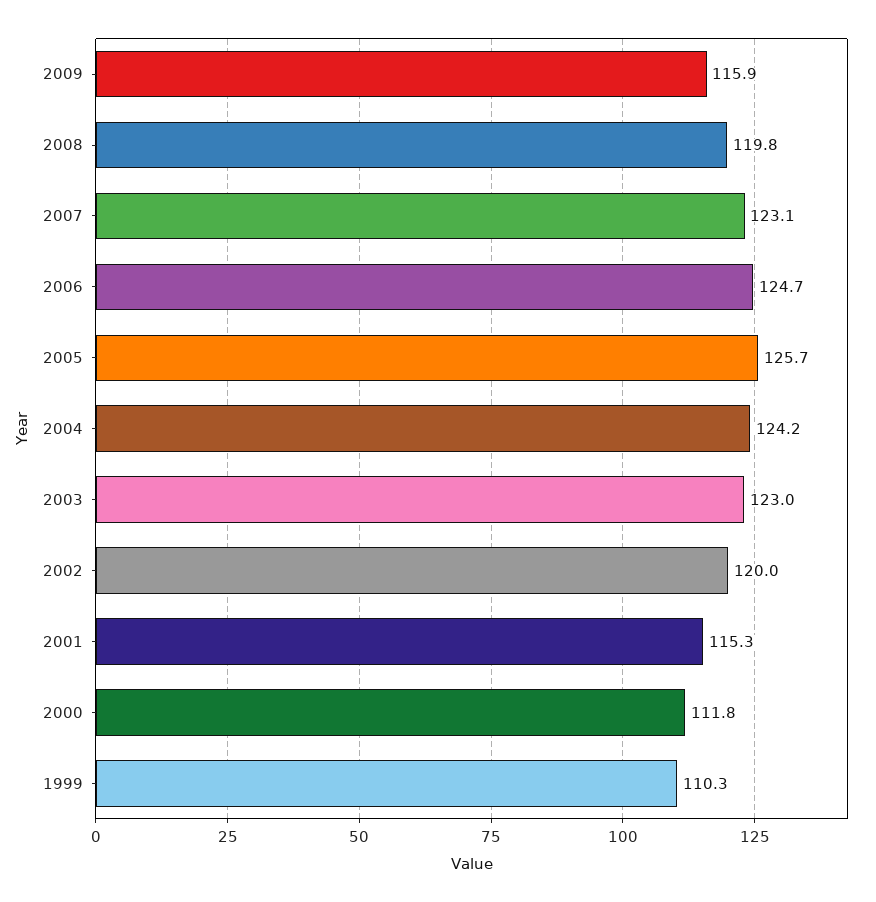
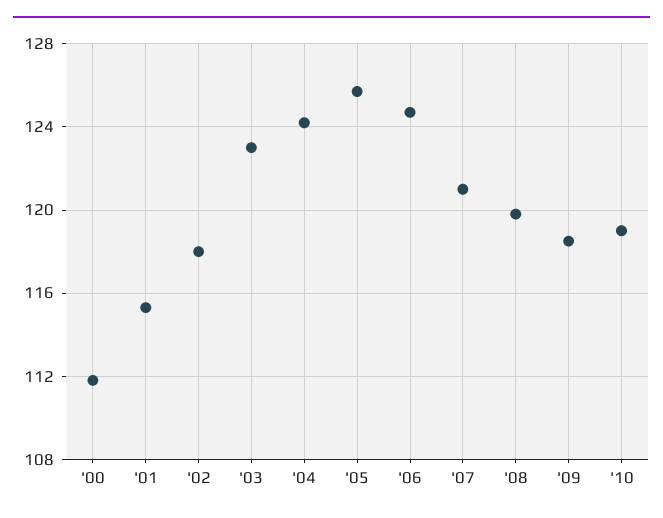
2009: 115.9 -> 118.5
2007: 123.1 -> 121
2002: 120 -> 118
1999: 110.3 -> none
'10: none -> 119

